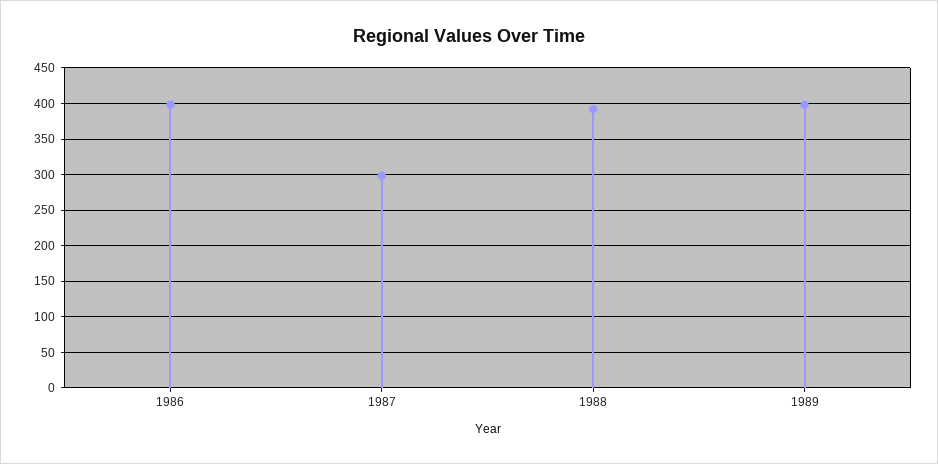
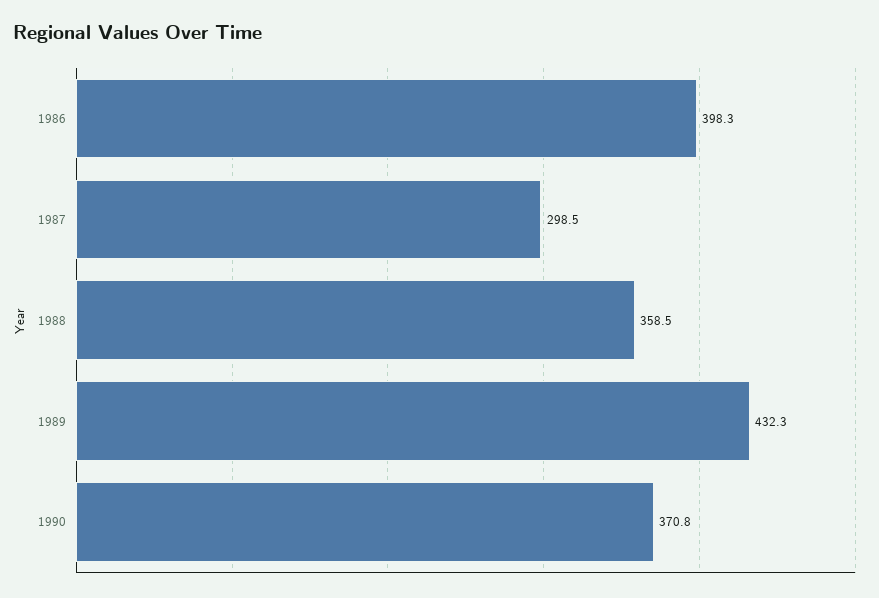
1988: 390 -> 358.5
1989: 400 -> 432.3
1990: none -> 370.8

